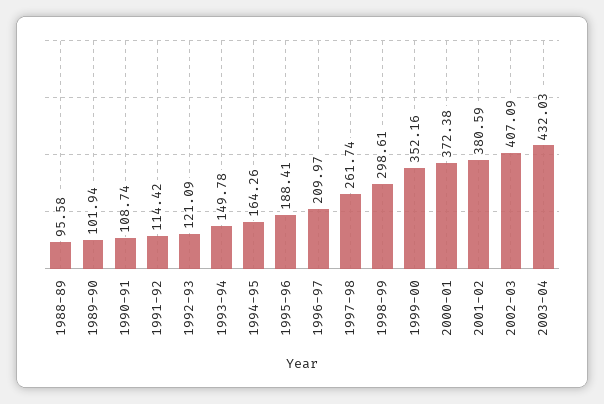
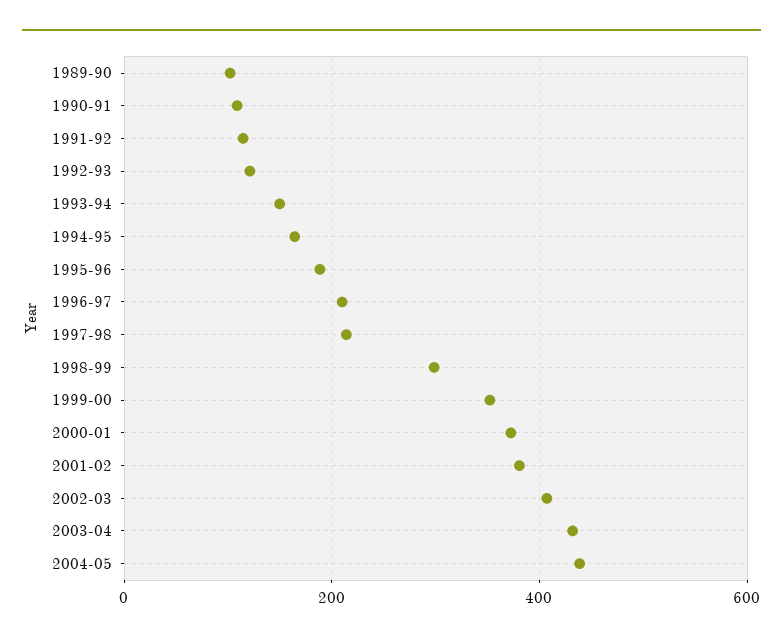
1988-89: 95.58 -> none
1997-98: 261.74 -> 220
2004-05: none -> 440

